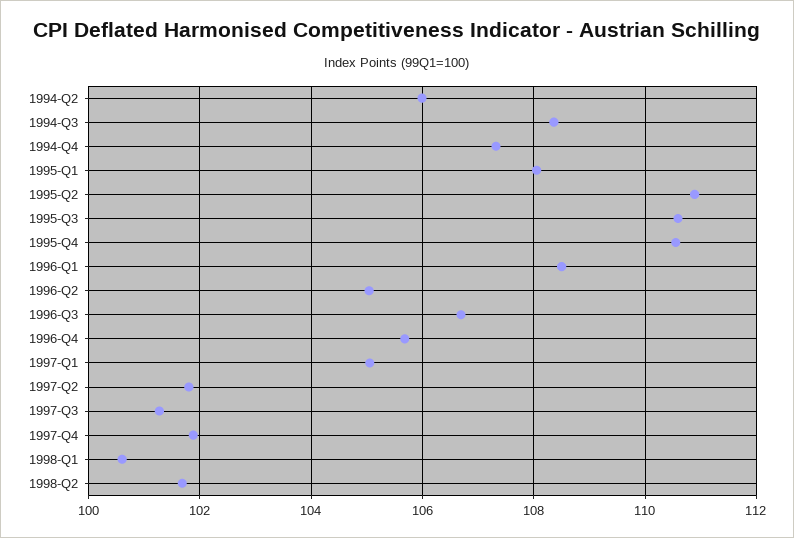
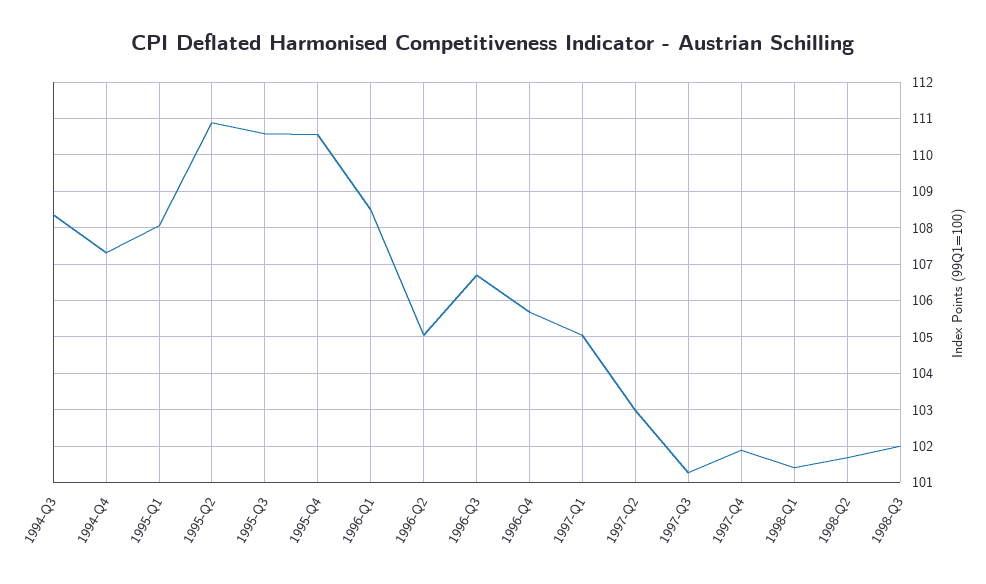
1994-Q2: 106 -> none
1997-Q2: 101.8 -> 103
1998-Q1: 100.6 -> 101.4
1998-Q3: none -> 102

